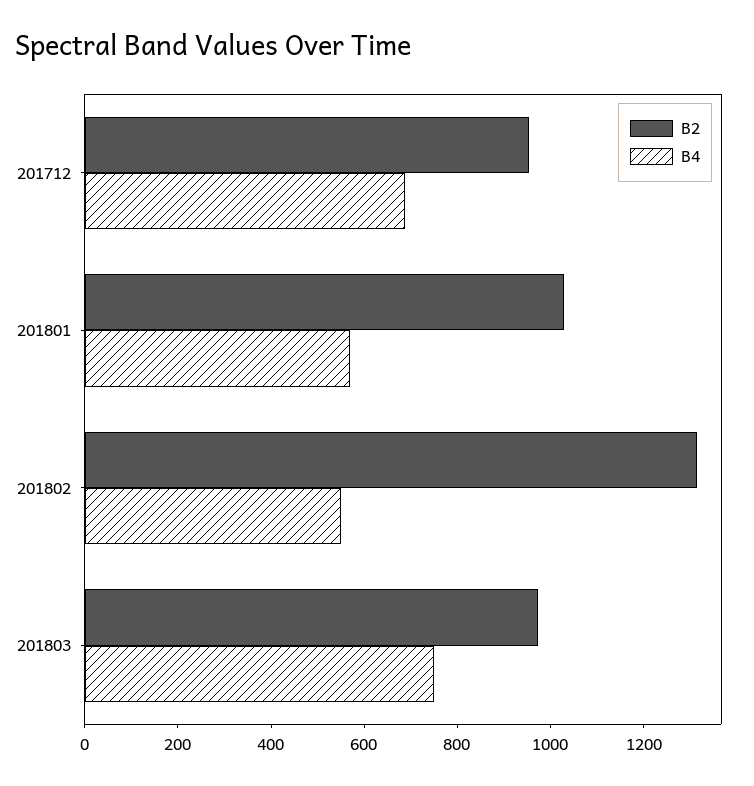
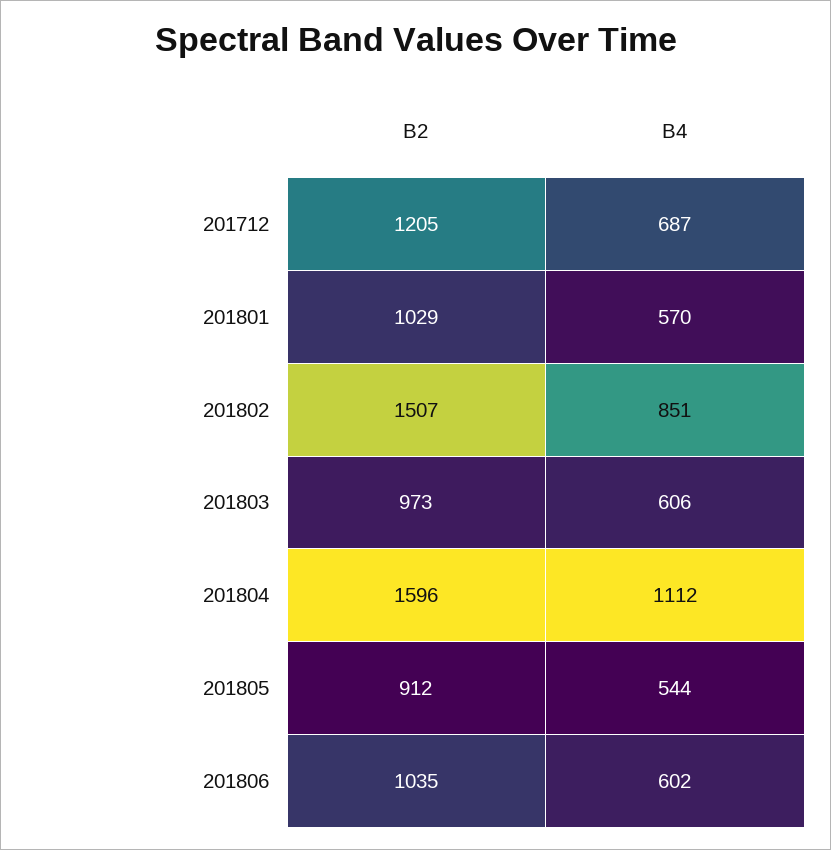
B2, 201712: 950 -> 1205
B2, 201802: 1300 -> 1507
B4, 201802: 550 -> 851
B4, 201803: 750 -> 606
B2, 201804: none -> 1596
B4, 201804: none -> 1112
B2, 201805: none -> 912
B4, 201805: none -> 544
B2, 201806: none -> 1035
B4, 201806: none -> 602

